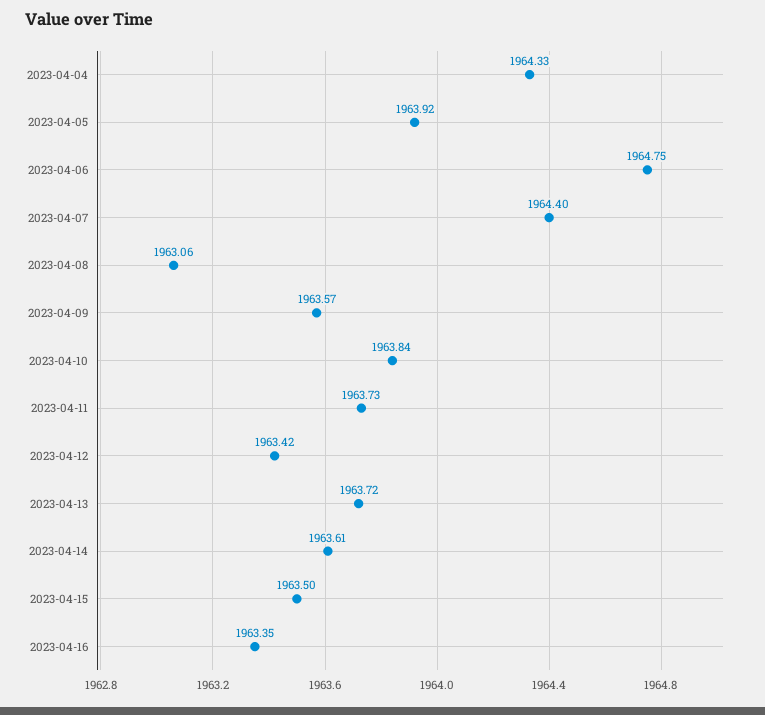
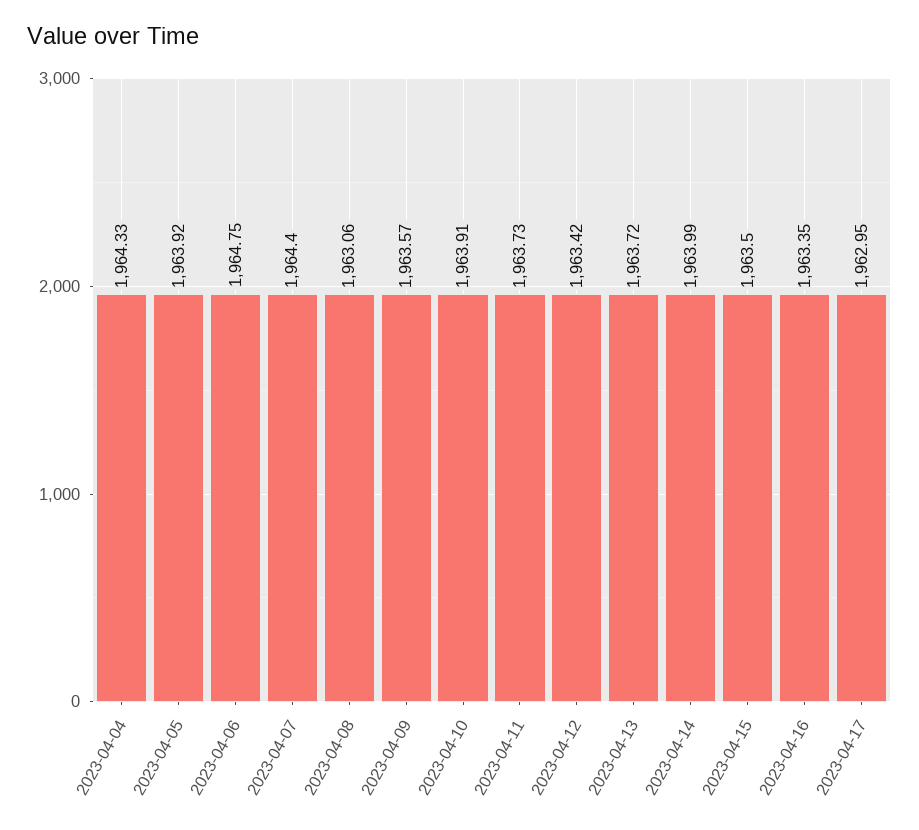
2023-04-10: 1963.84 -> 1963.91
2023-04-14: 1963.61 -> 1963.99
2023-04-17: none -> 1962.95

